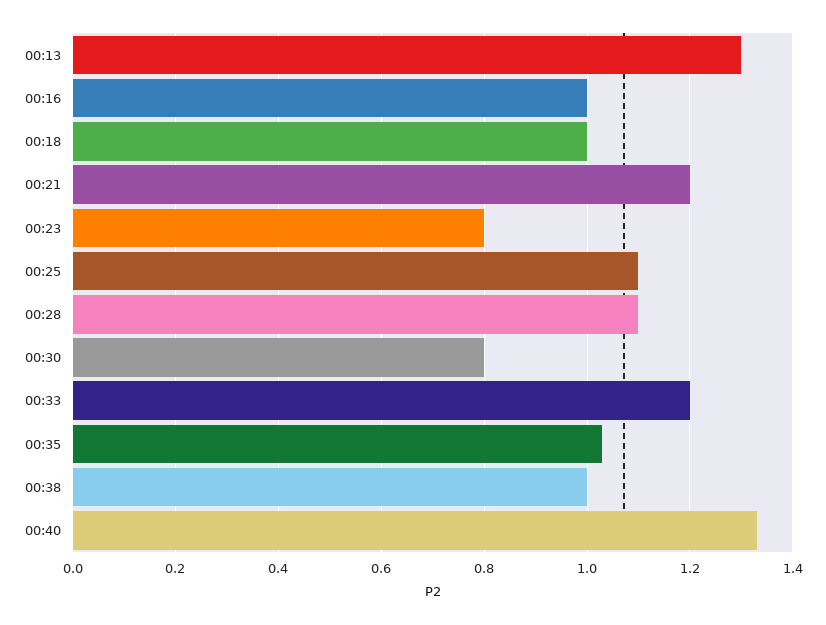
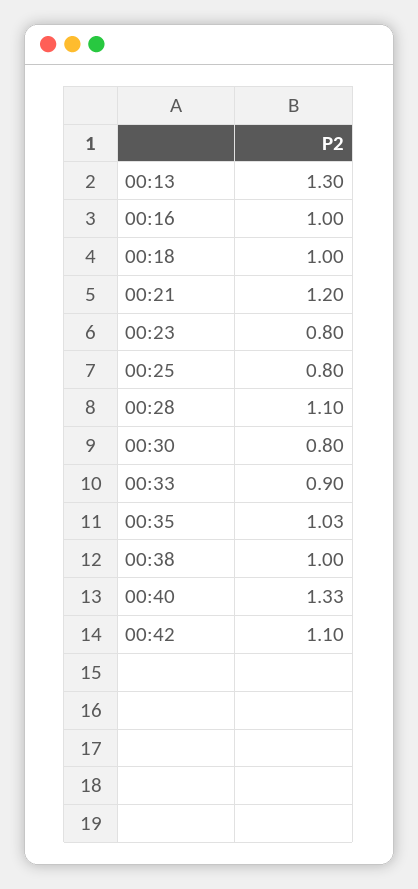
00:25: 1.1 -> 0.8
00:33: 1.2 -> 0.9
00:42: none -> 1.1

